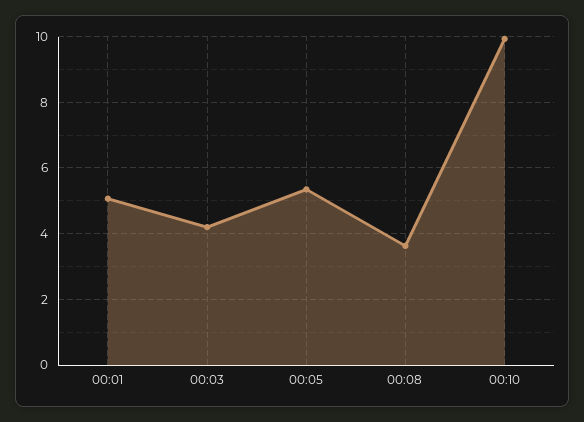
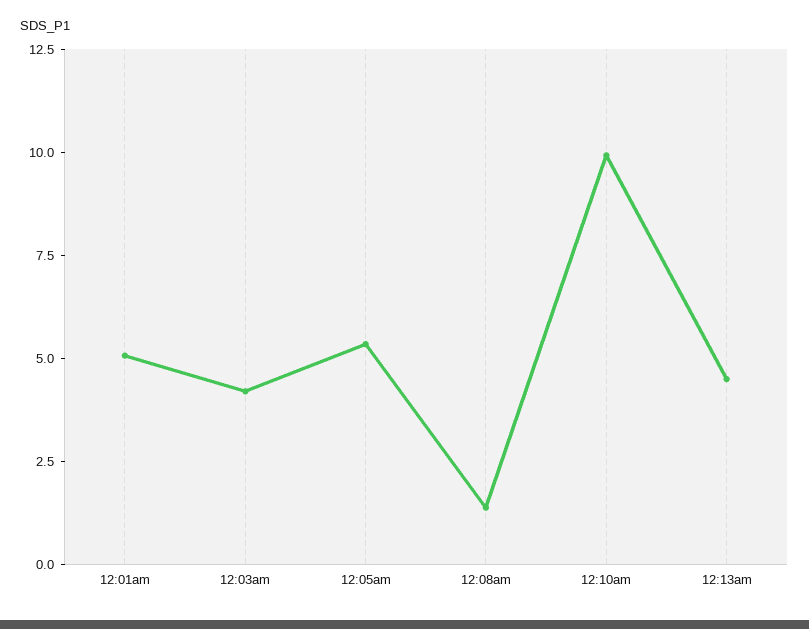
00:08: 3.6 -> 1.5
12:13am: none -> 4.5

